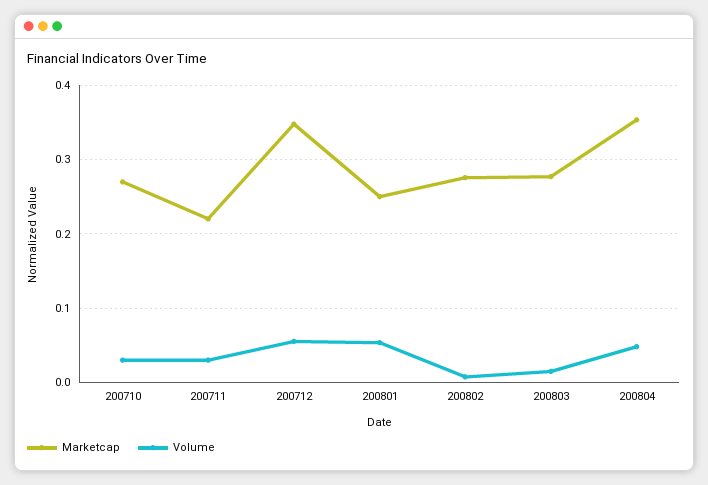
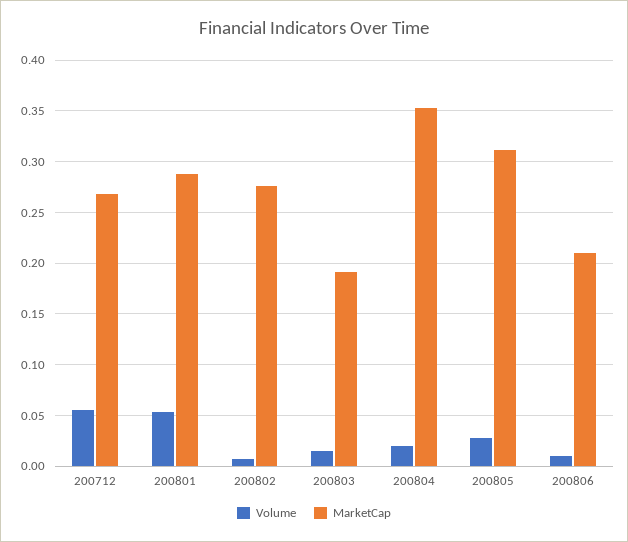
Marketcap, 200710: 0.27 -> none
Volume, 200710: 0.03 -> none
Marketcap, 200711: 0.22 -> none
Volume, 200711: 0.03 -> none
Marketcap, 200712: 0.35 -> 0.27
Marketcap, 200801: 0.25 -> 0.29
Marketcap, 200803: 0.28 -> 0.19
Volume, 200804: 0.05 -> 0.02
Volume, 200805: none -> 0.03
Marketcap, 200805: none -> 0.31
Volume, 200806: none -> 0.01
Marketcap, 200806: none -> 0.21

